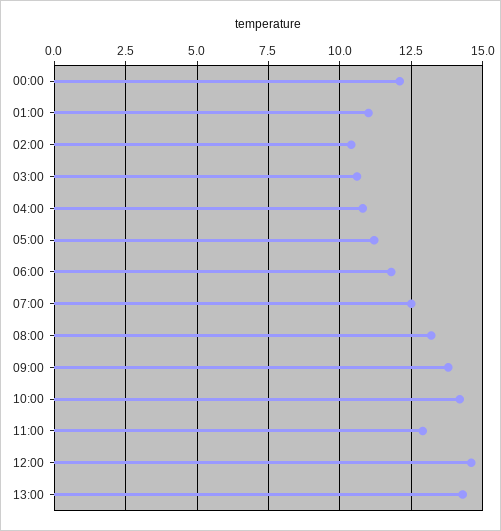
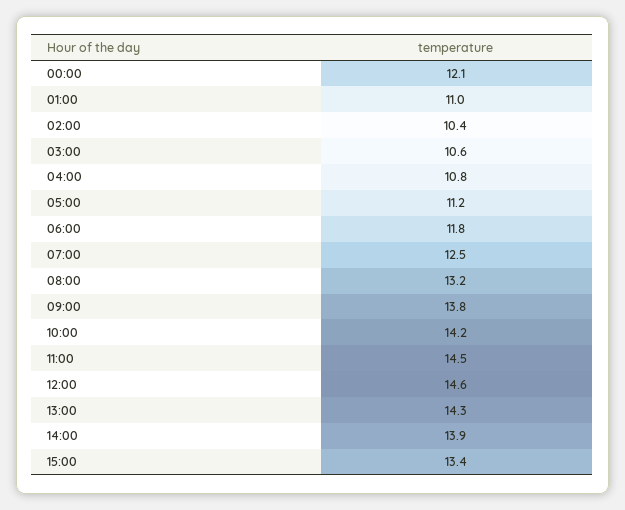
11:00: 13 -> 14.5
14:00: none -> 13.9
15:00: none -> 13.4

